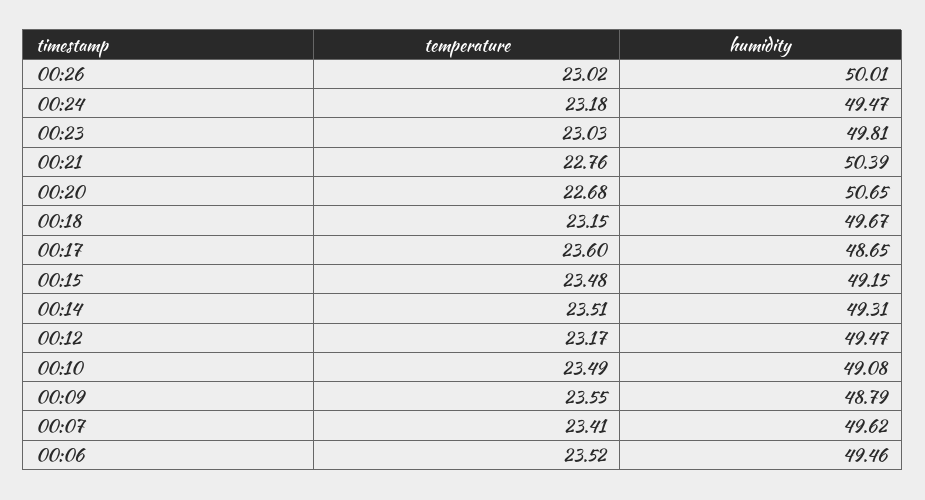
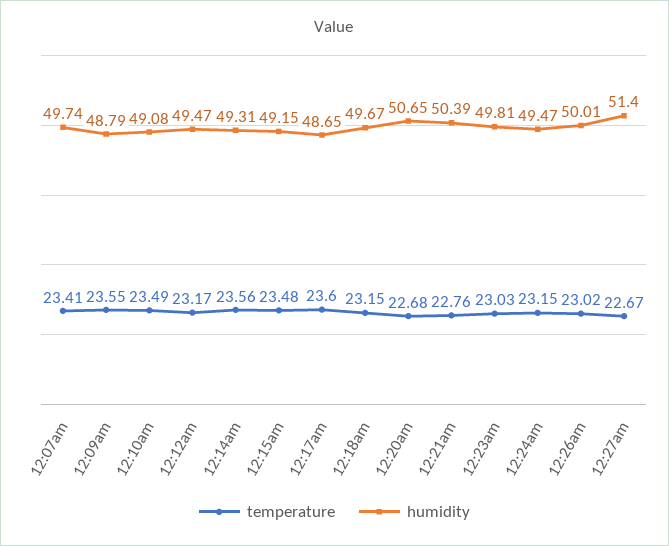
temperature, 00:24: 23.18 -> 23.15
temperature, 00:14: 23.51 -> 23.56
humidity, 00:07: 49.62 -> 49.74
temperature, 00:06: 23.52 -> none
humidity, 00:06: 49.46 -> none
temperature, 12:27am: none -> 22.67
humidity, 12:27am: none -> 51.4

